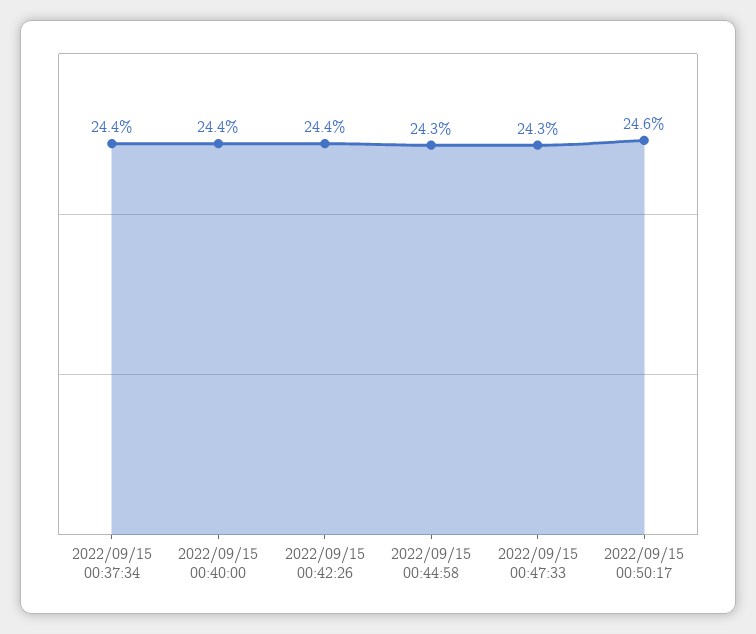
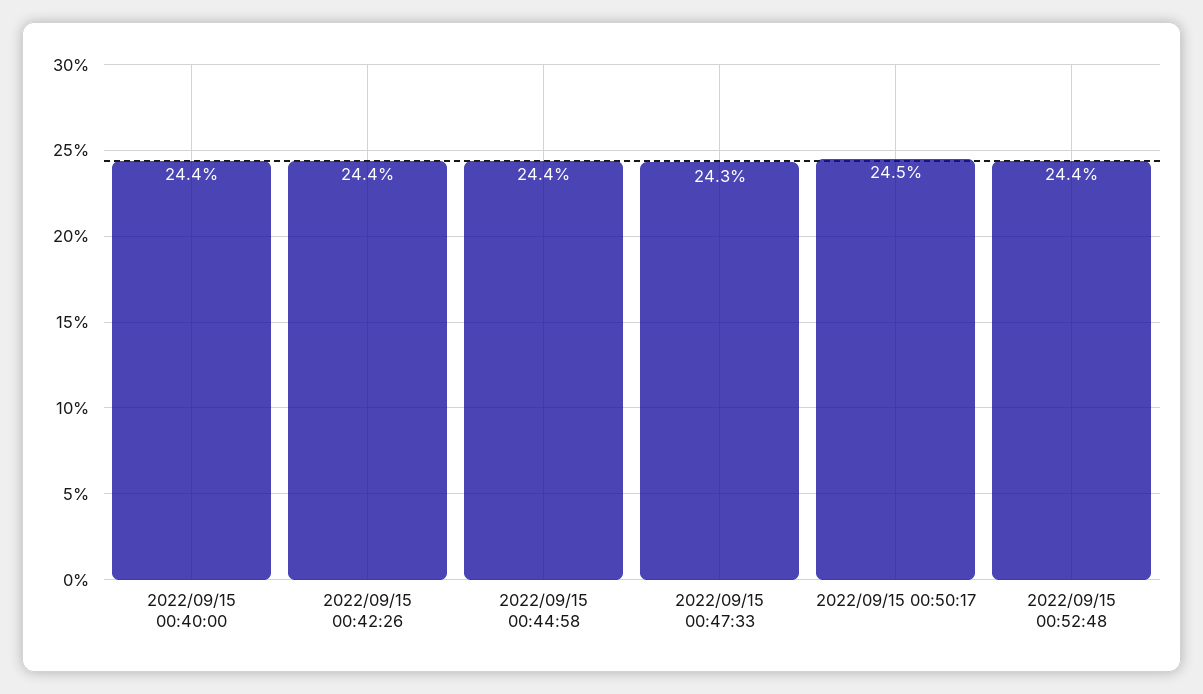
2022/09/15 00:37:34: 24.4 -> none
2022/09/15 00:44:58: 24.3 -> 24.4
2022/09/15 00:50:17: 24.6 -> 24.5
2022/09/15 00:52:48: none -> 24.4

